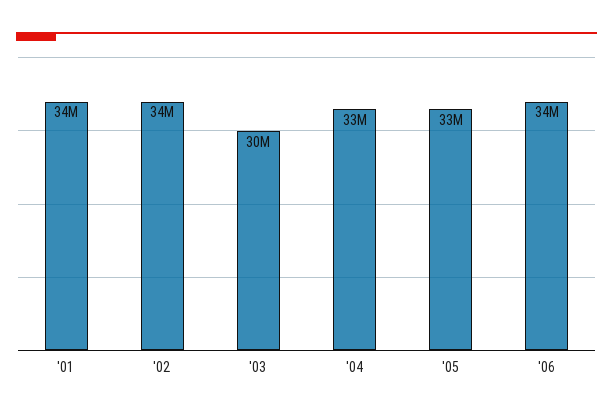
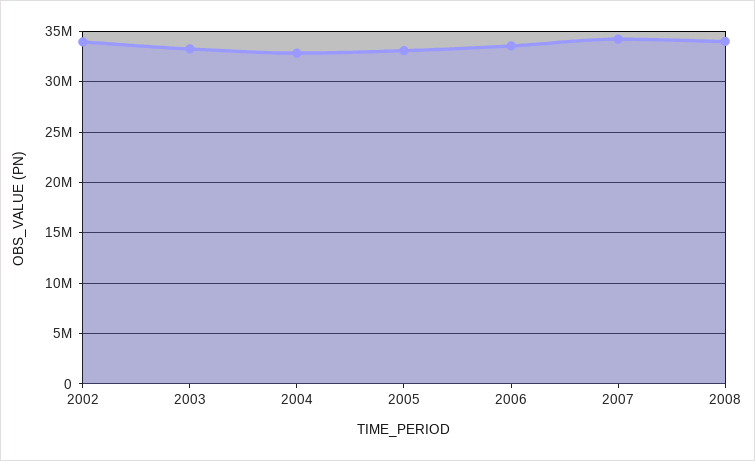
'01: 34000000 -> none
'03: 30000000 -> 33000000
2007: none -> 34000000
2008: none -> 34000000

